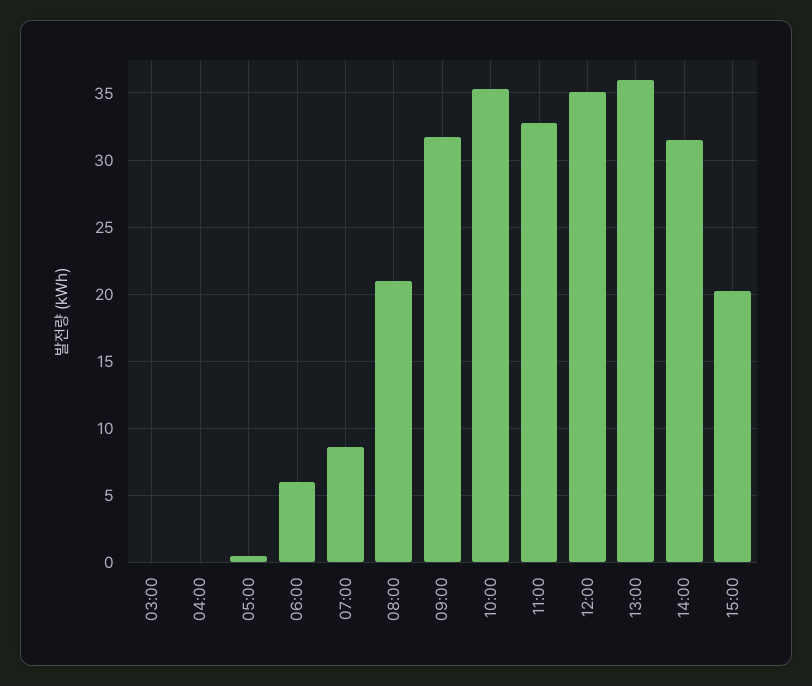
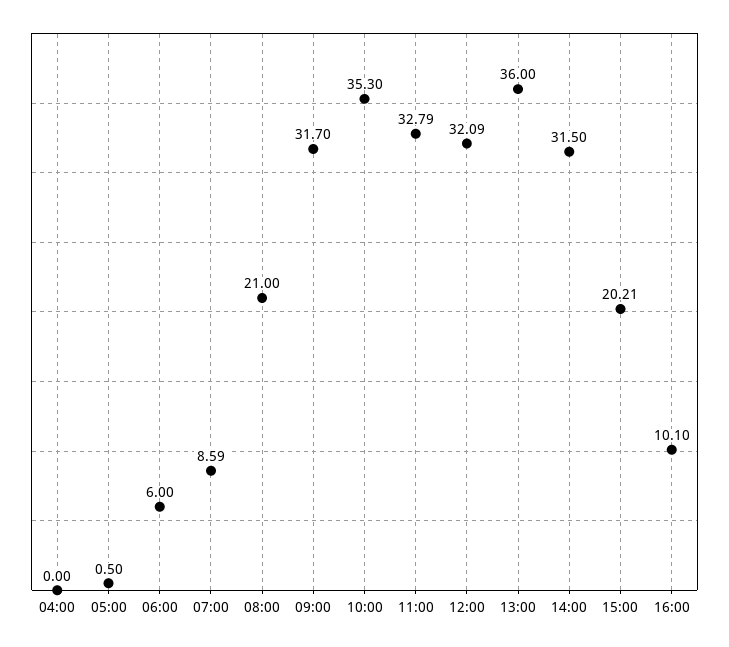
03:00: 0 -> none
12:00: 35 -> 32.09
16:00: none -> 10.1

